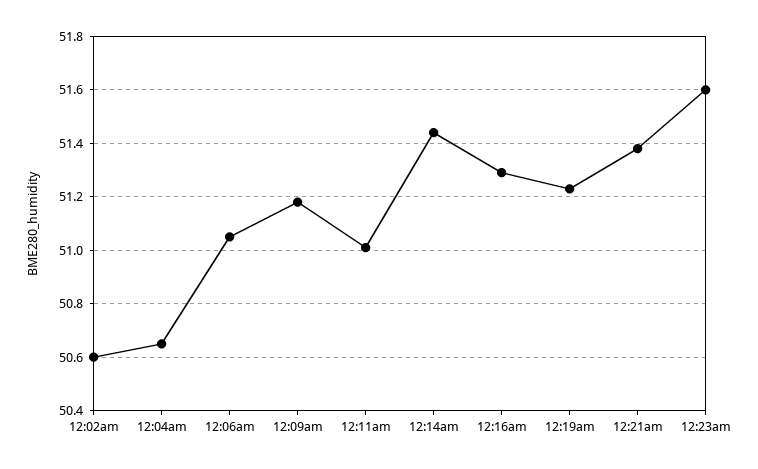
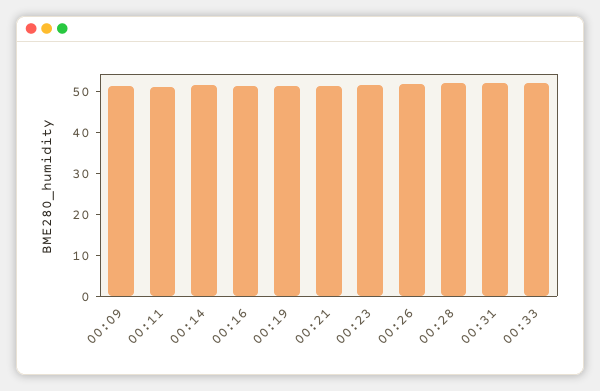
12:02am: 50.6 -> none
12:04am: 50.65 -> none
12:06am: 51.05 -> none
00:26: none -> 52
00:28: none -> 52
00:31: none -> 52
00:33: none -> 52

